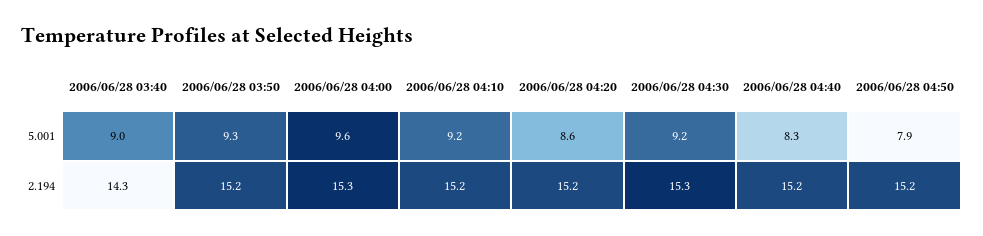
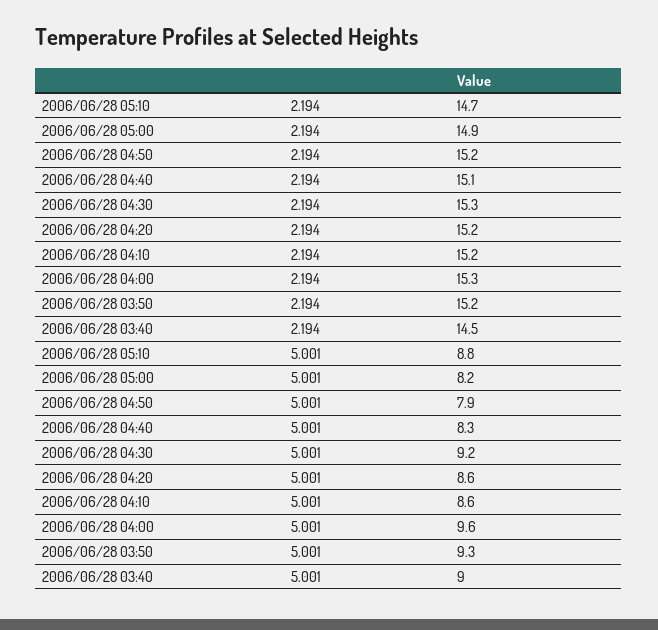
2006/06/28 04:10, 5.001: 9.2 -> 8.6
2006/06/28 03:40, 2.194: 14.3 -> 14.5
2006/06/28 04:40, 2.194: 15.2 -> 15.1
2006/06/28 05:10, 2.194: none -> 14.7
2006/06/28 05:00, 2.194: none -> 14.9
2006/06/28 05:10, 5.001: none -> 8.8
2006/06/28 05:00, 5.001: none -> 8.2

